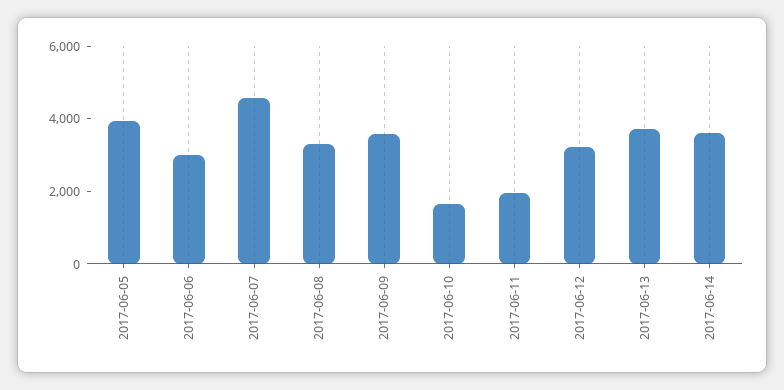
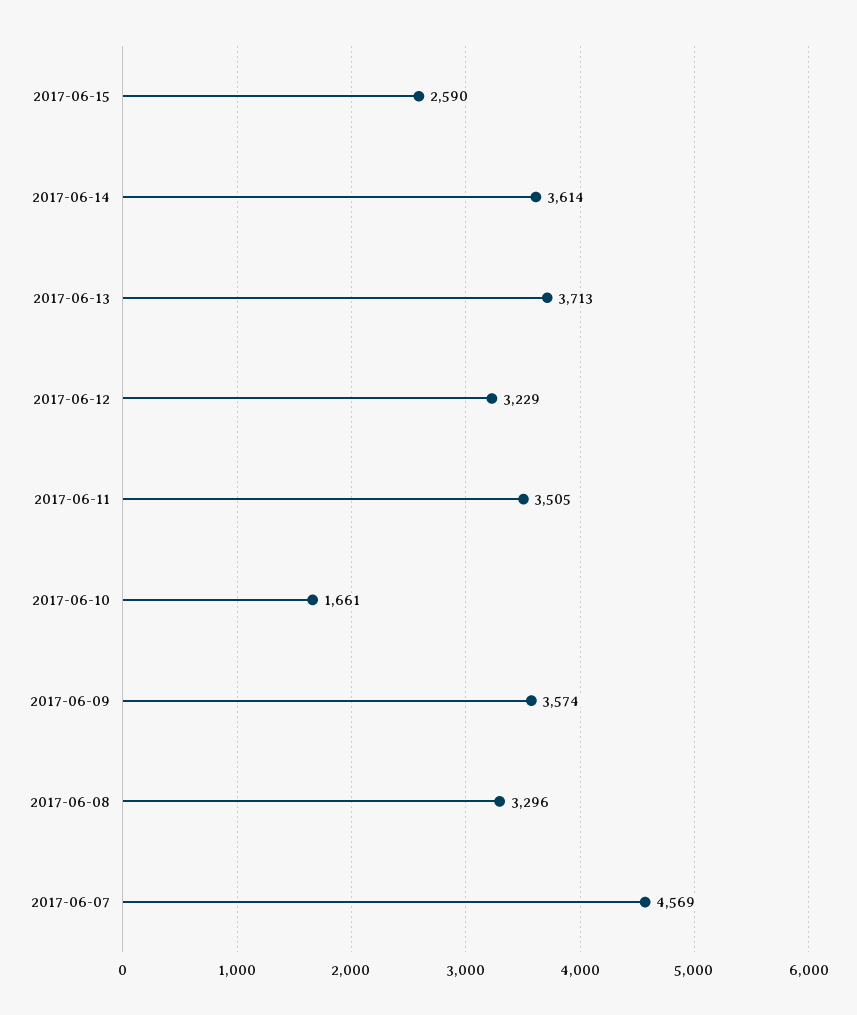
2017-06-05: 4000 -> none
2017-06-06: 3000 -> none
2017-06-11: 2000 -> 3505
2017-06-15: none -> 2590

